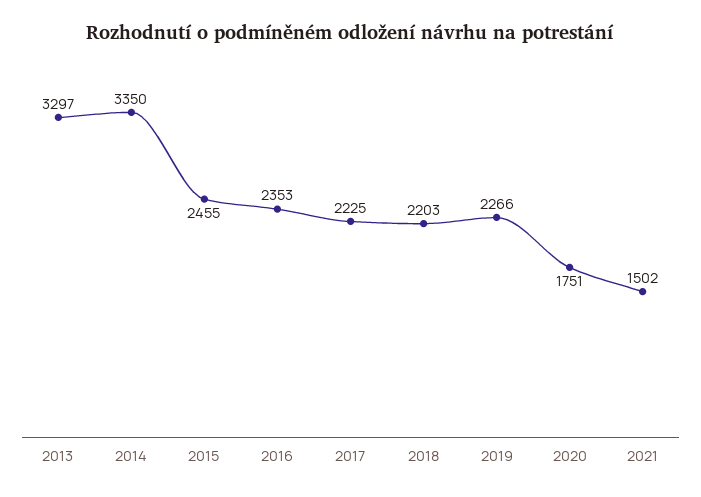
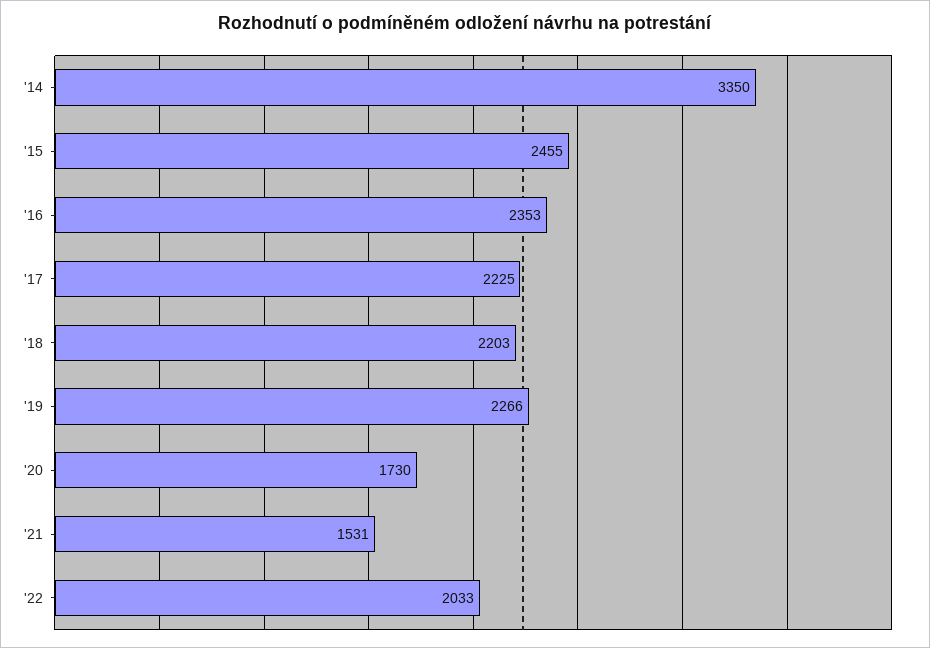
2013: 3297 -> none
2020: 1751 -> 1730
2021: 1502 -> 1531
'22: none -> 2033

